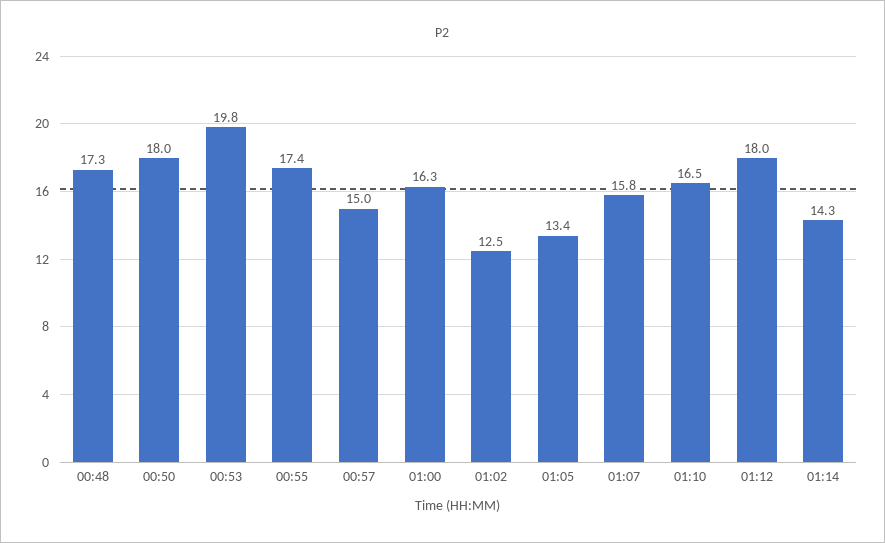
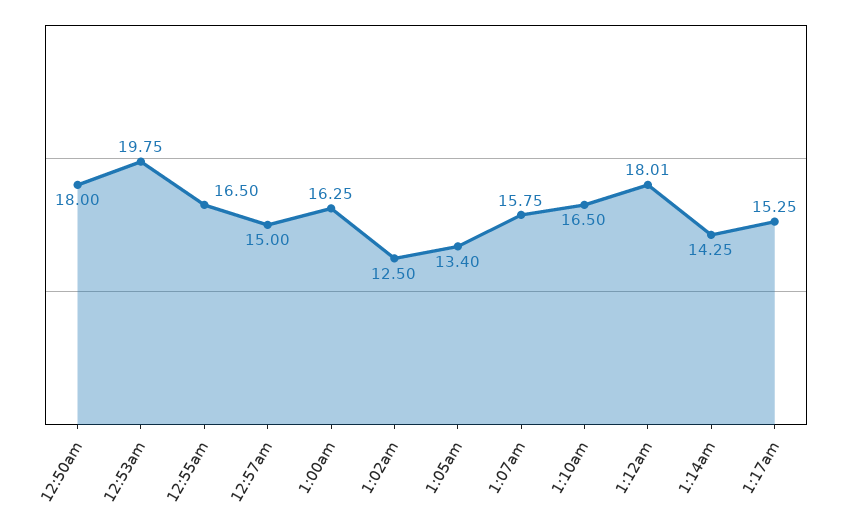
00:48: 17.3 -> none
00:55: 17.4 -> 16.5
1:17am: none -> 15.25

